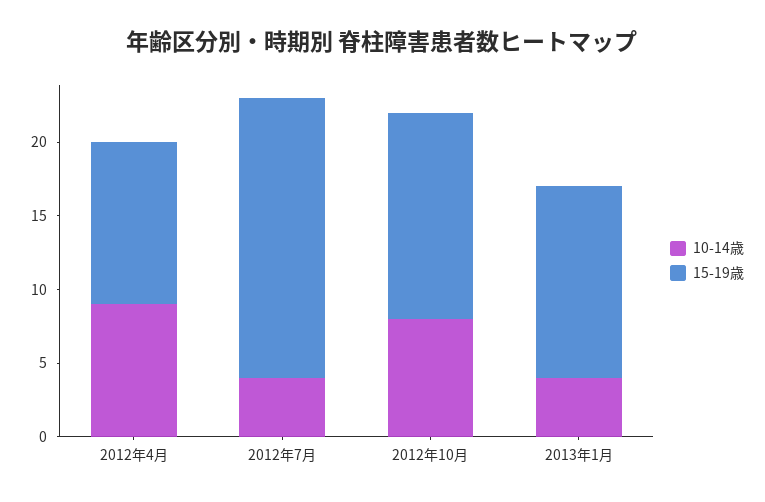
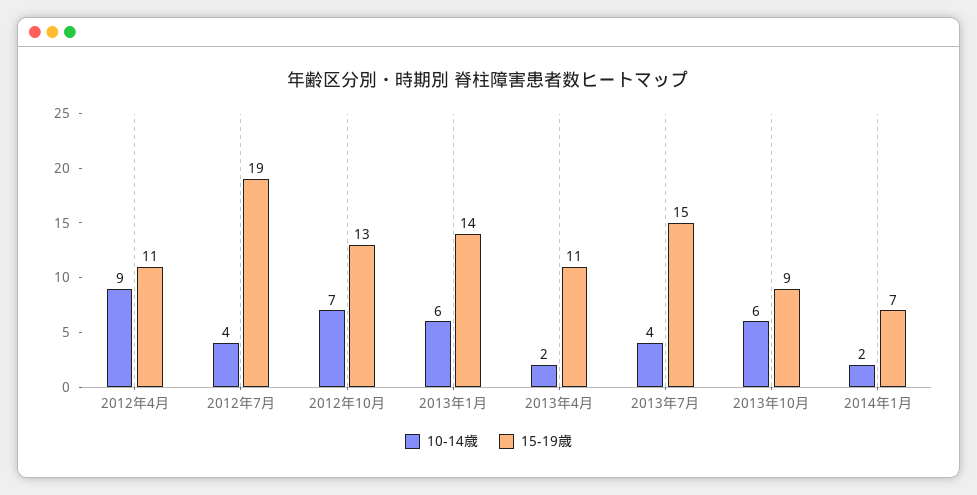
10-14歳, 2012年10月: 8 -> 7
15-19歳, 2012年10月: 14 -> 13
10-14歳, 2013年1月: 4 -> 6
15-19歳, 2013年1月: 13 -> 14
10-14歳, 2013年4月: none -> 2
15-19歳, 2013年4月: none -> 11
10-14歳, 2013年7月: none -> 4
15-19歳, 2013年7月: none -> 15
10-14歳, 2013年10月: none -> 6
15-19歳, 2013年10月: none -> 9
10-14歳, 2014年1月: none -> 2
15-19歳, 2014年1月: none -> 7

